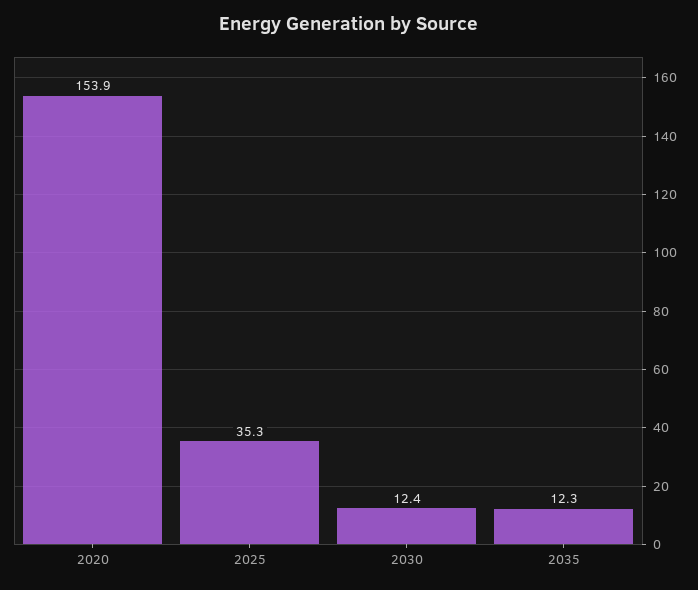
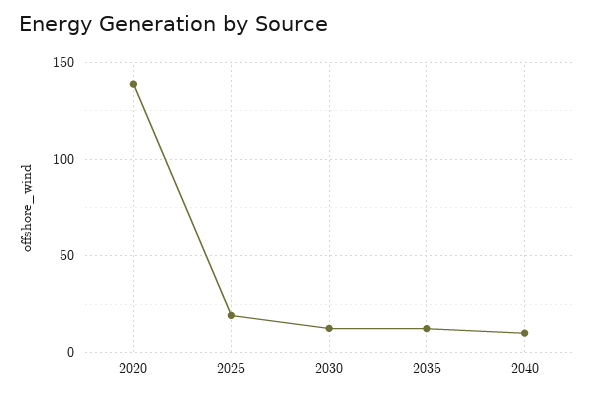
2020: 153.9 -> 140
2025: 35.3 -> 20
2040: none -> 10

